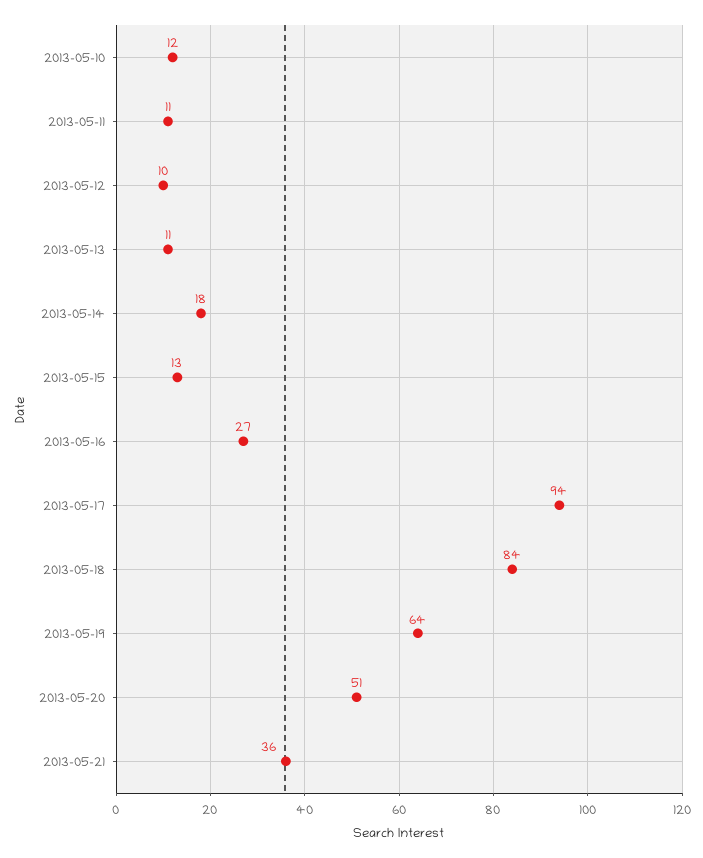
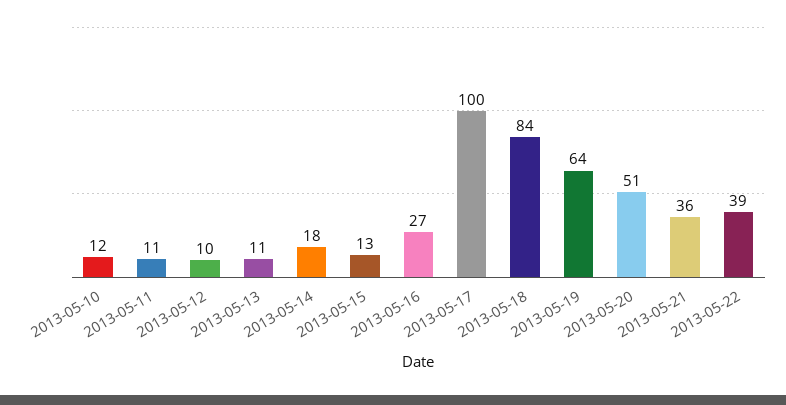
2013-05-17: 94 -> 100
2013-05-22: none -> 39

